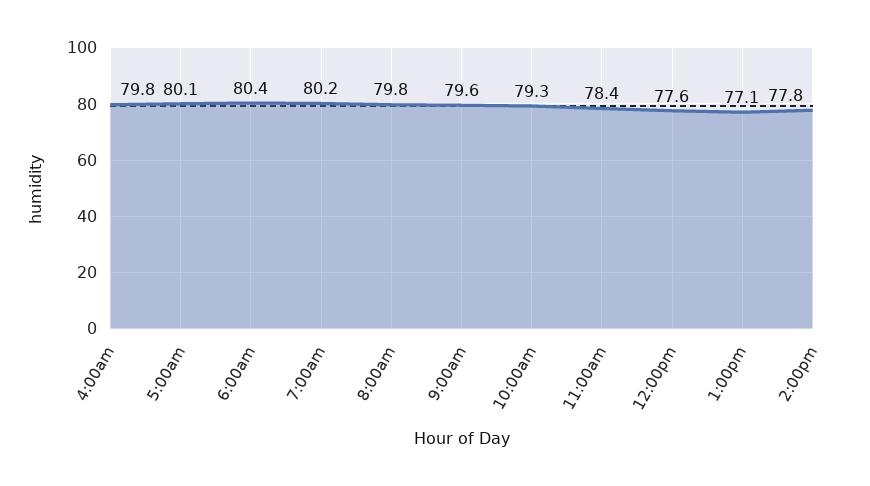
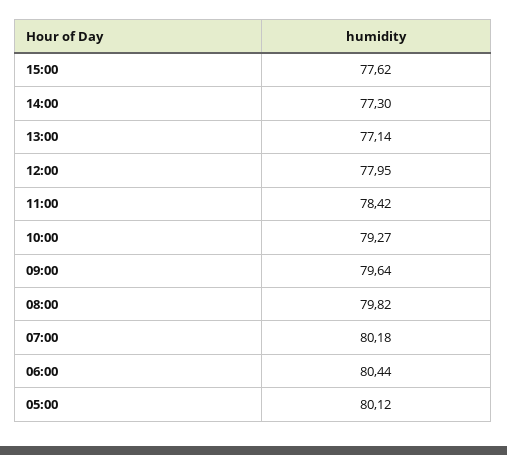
4:00am: 79.8 -> none
12:00pm: 77.6 -> 77.95
2:00pm: 77.8 -> 77.3
15:00: none -> 77.62

